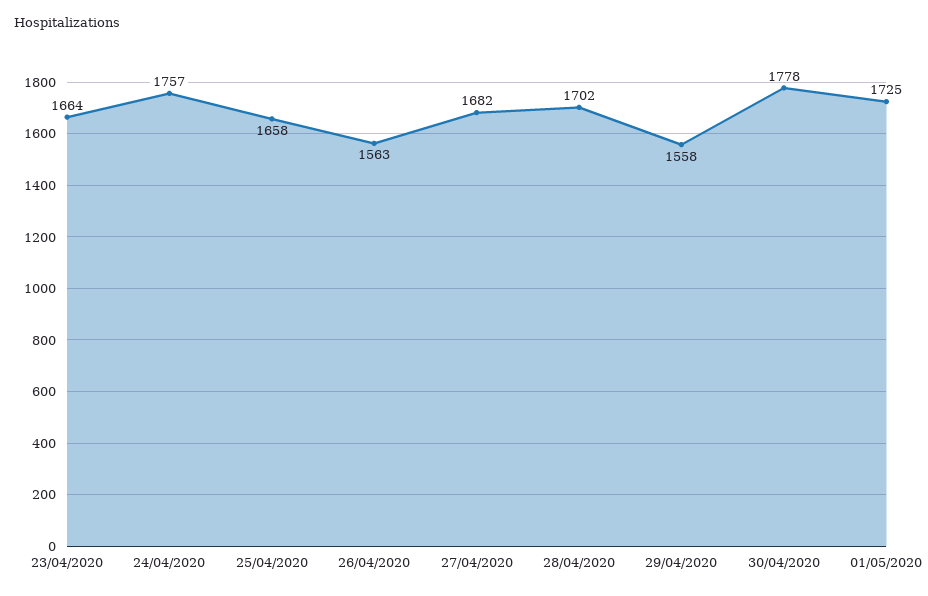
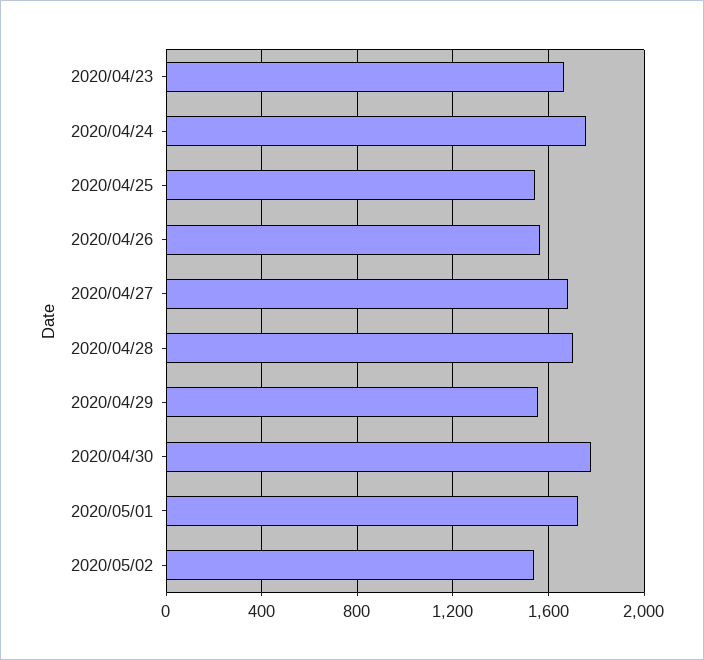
25/04/2020: 1658 -> 1550
2020/05/02: none -> 1550

